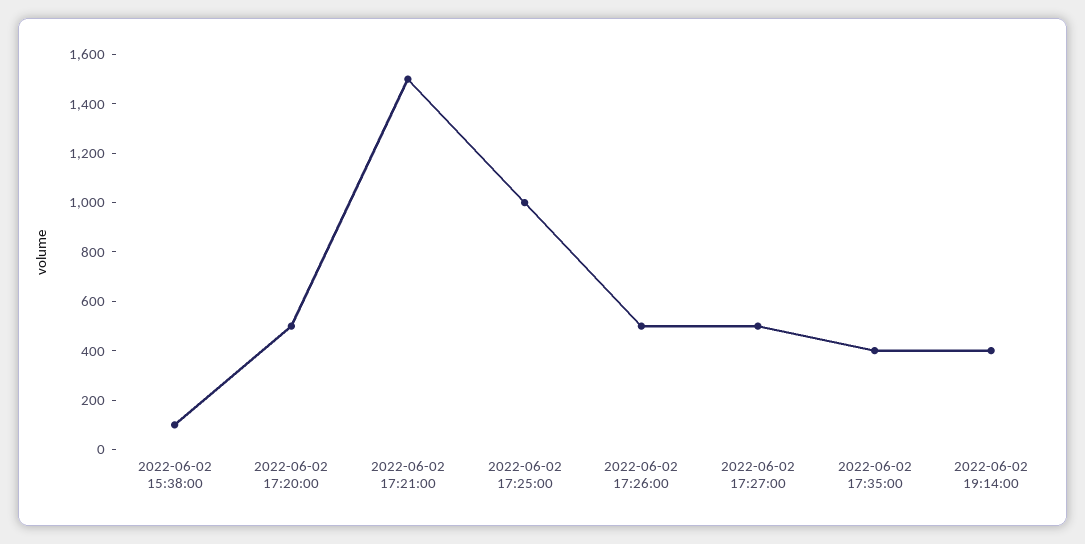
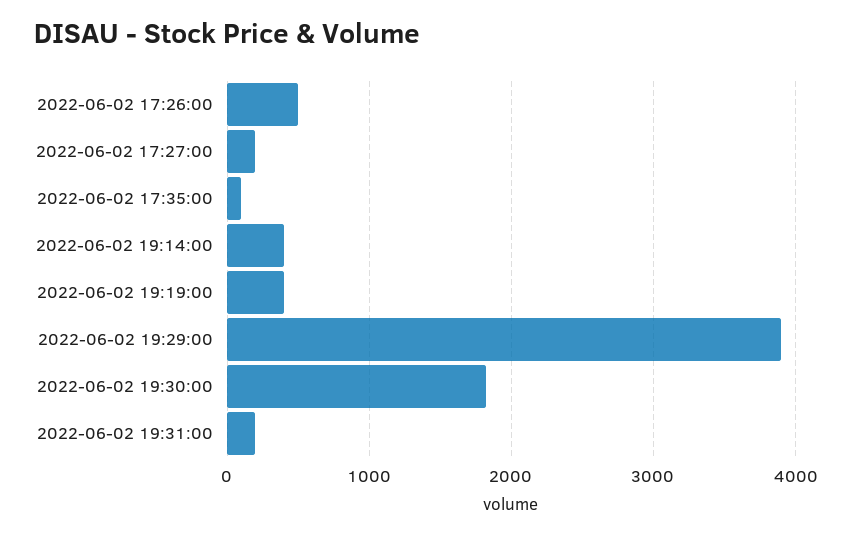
2022-06-02 15:38:00: 100 -> none
2022-06-02 17:20:00: 500 -> none
2022-06-02 17:21:00: 1500 -> none
2022-06-02 17:25:00: 1000 -> none
2022-06-02 17:27:00: 500 -> 200
2022-06-02 17:35:00: 400 -> 100
2022-06-02 19:19:00: none -> 400
2022-06-02 19:29:00: none -> 3900
2022-06-02 19:30:00: none -> 1800
2022-06-02 19:31:00: none -> 200

